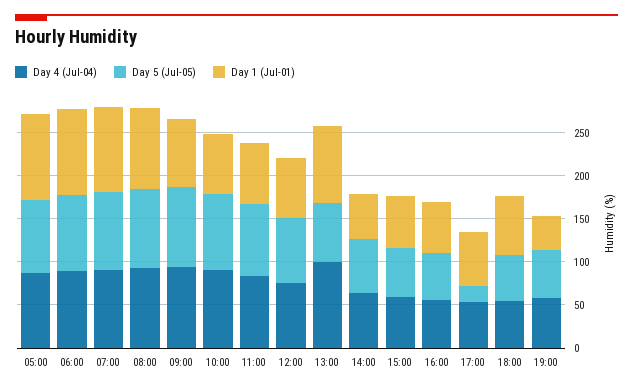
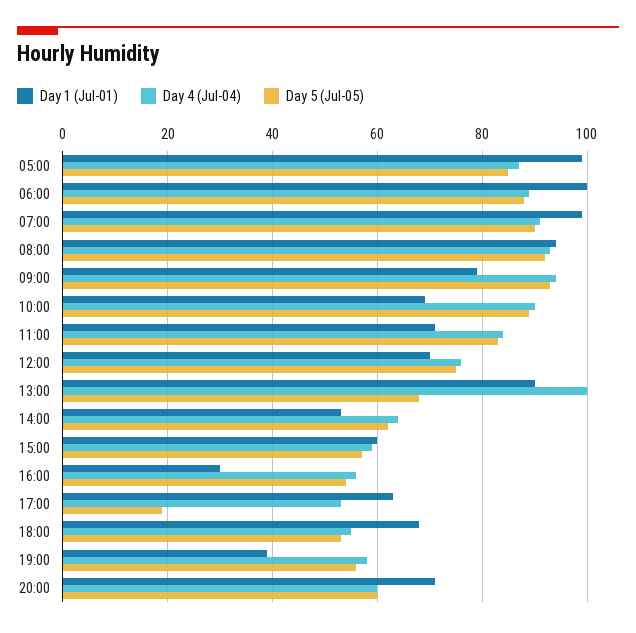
Day 1 (Jul-01), 16:00: 60 -> 30
Day 1 (Jul-01), 20:00: none -> 70
Day 4 (Jul-04), 20:00: none -> 60
Day 5 (Jul-05), 20:00: none -> 60

